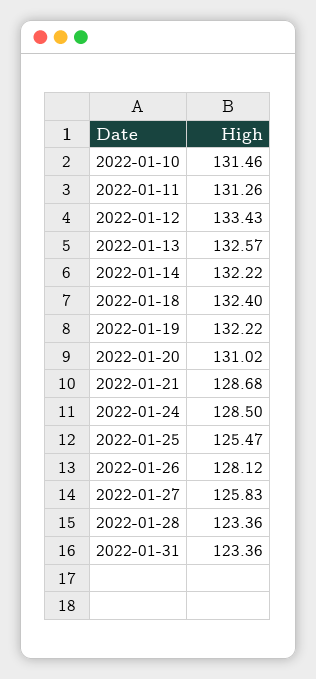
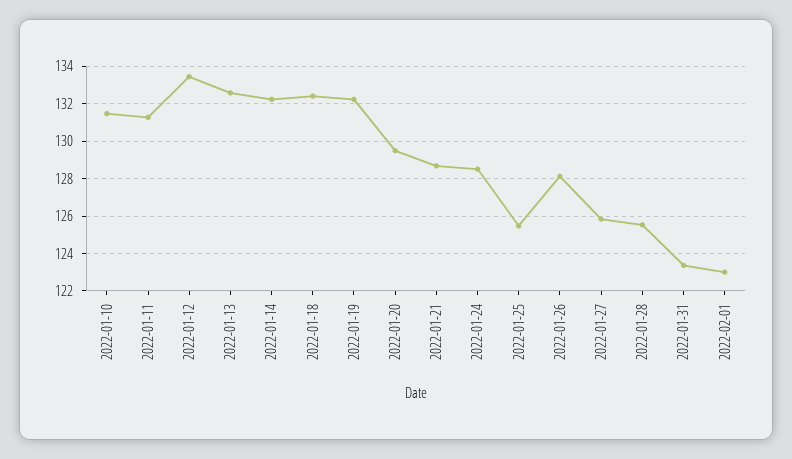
2022-01-20: 131.02 -> 129.5
2022-01-28: 123.36 -> 125.5
2022-02-01: none -> 123

